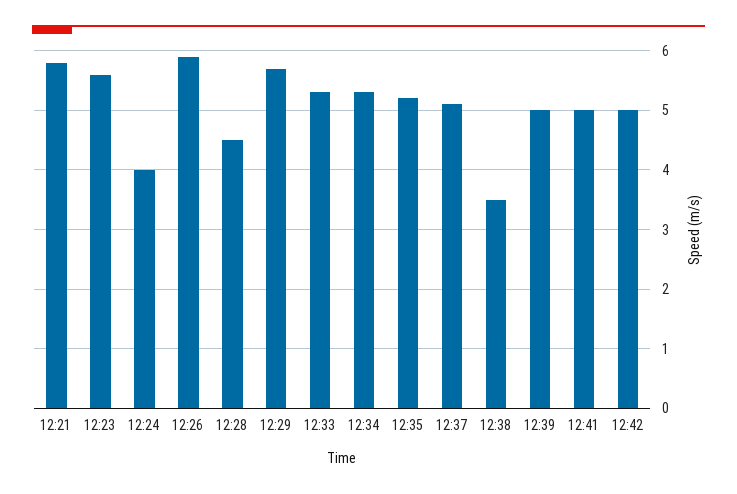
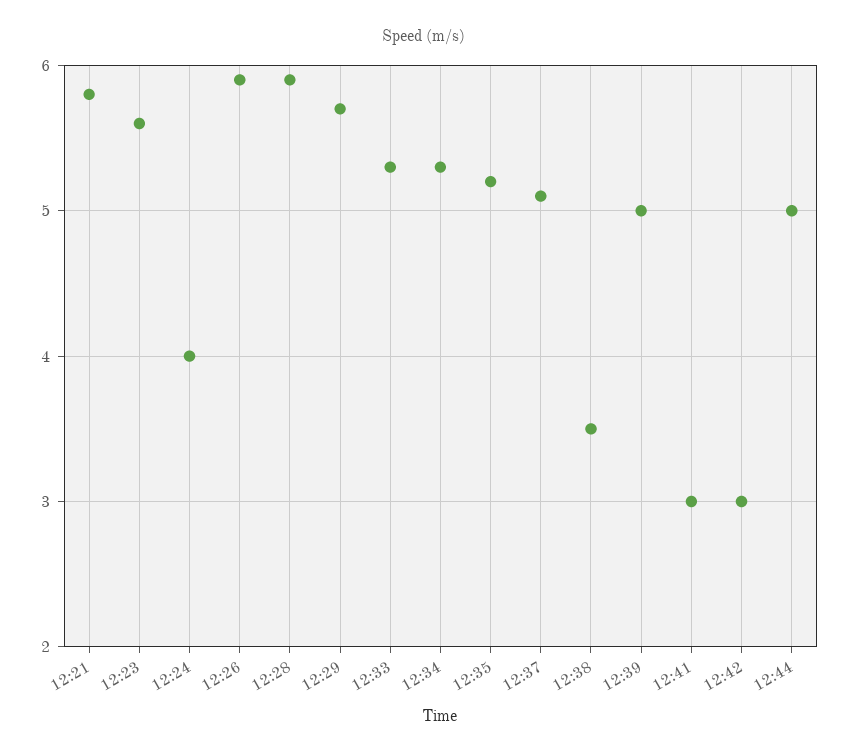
12:28: 4.5 -> 5.9
12:41: 5 -> 3
12:42: 5 -> 3
12:44: none -> 5

